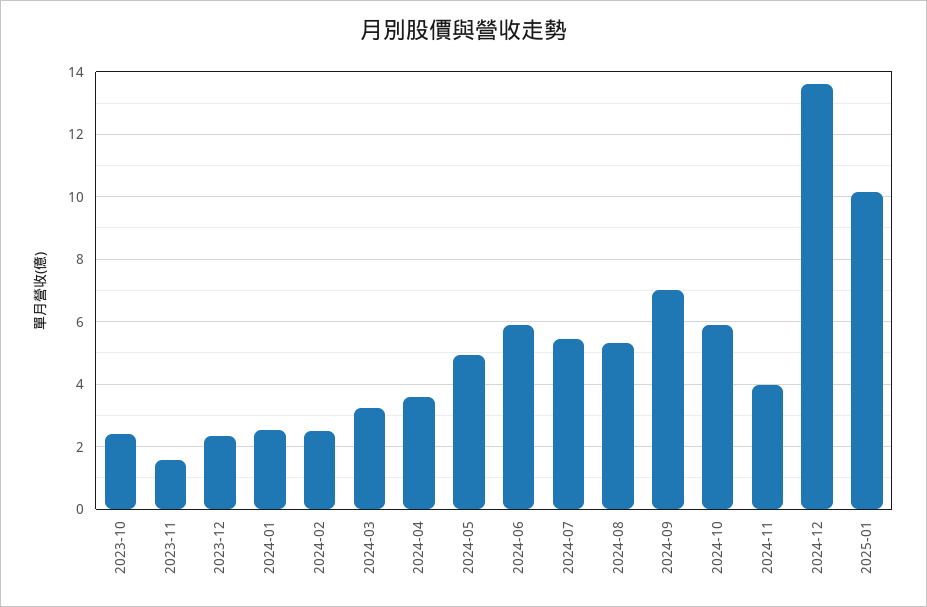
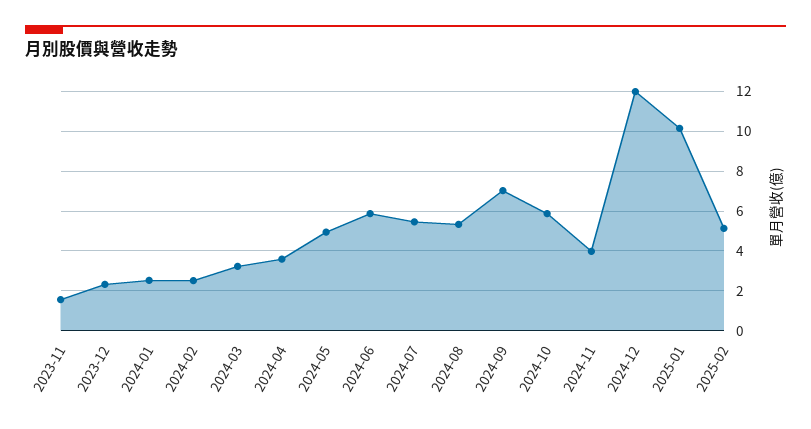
2023-10: 2.4 -> none
2024-12: 13.6 -> 12
2025-02: none -> 5

